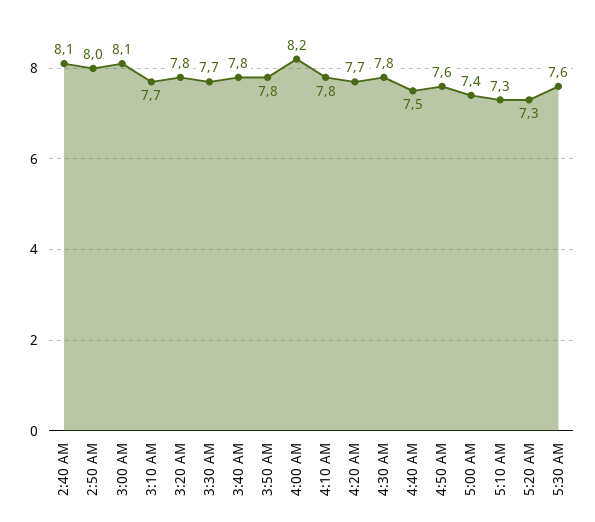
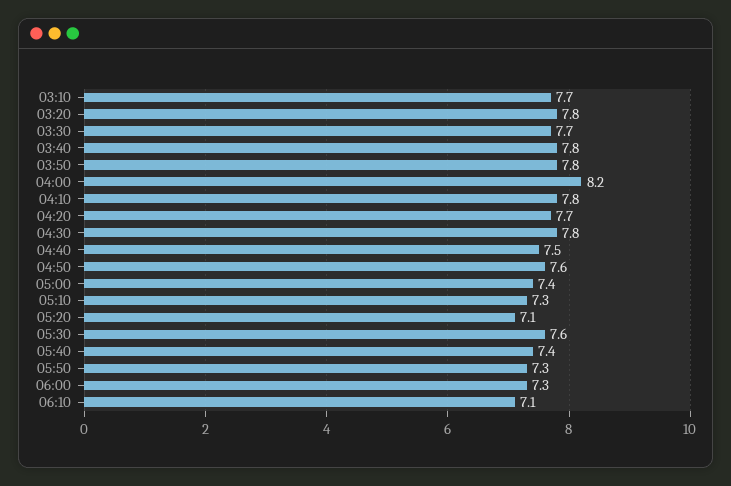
2:40 AM: 8.1 -> none
2:50 AM: 8 -> none
3:00 AM: 8.1 -> none
5:20 AM: 7.3 -> 7.1
05:40: none -> 7.4
05:50: none -> 7.3
06:00: none -> 7.3
06:10: none -> 7.1

